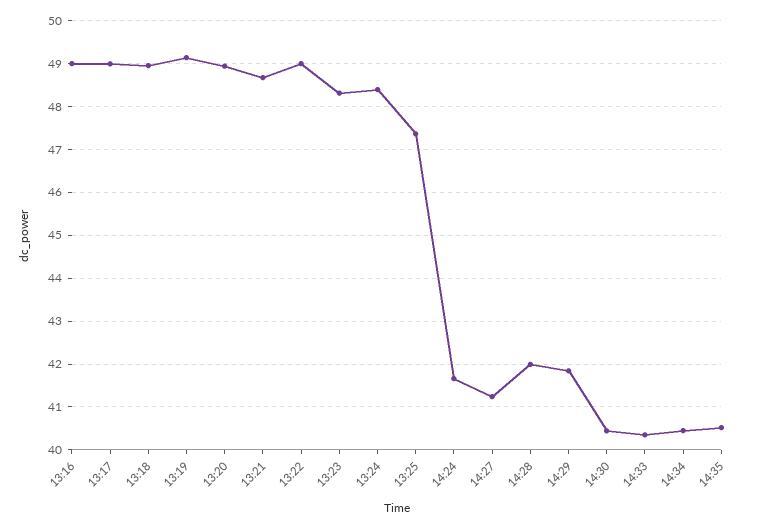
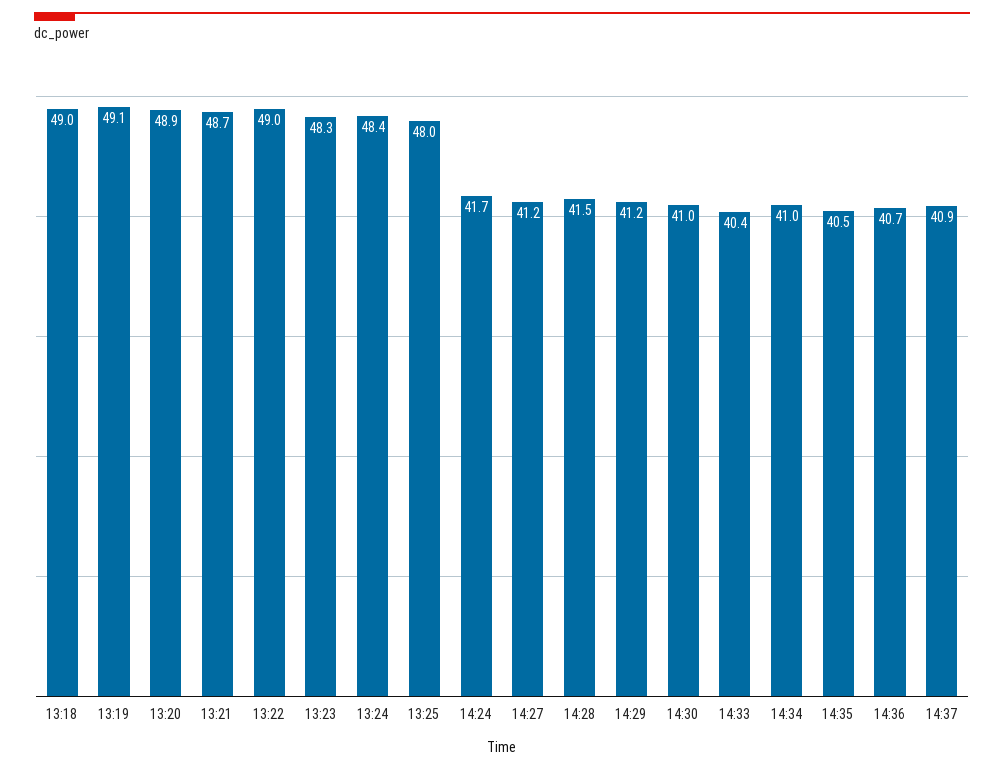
13:16: 49 -> none
13:17: 49 -> none
13:25: 47.4 -> 48
14:28: 42 -> 41.5
14:29: 41.8 -> 41.2
14:30: 40.4 -> 41
14:34: 40.4 -> 41
14:36: none -> 40.7
14:37: none -> 40.9

